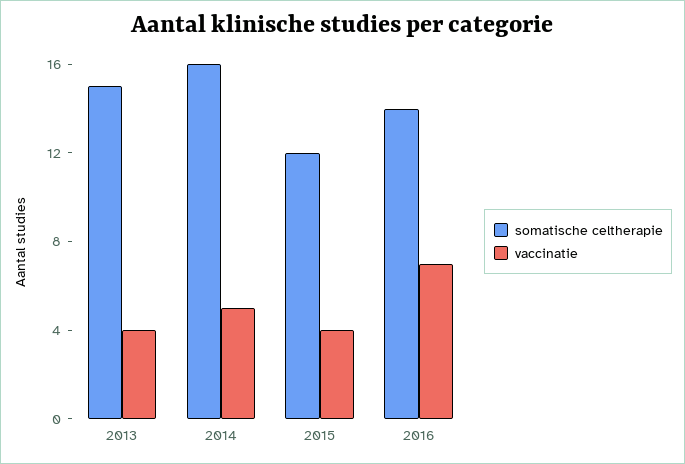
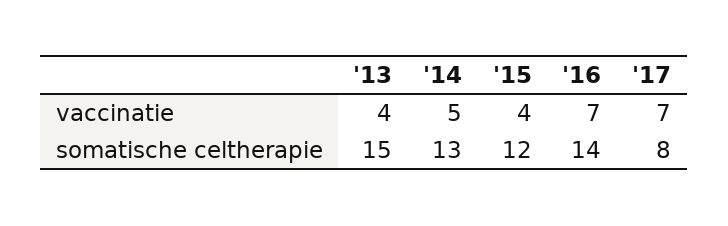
somatische celtherapie, 2014: 16 -> 13
vaccinatie, '17: none -> 7
somatische celtherapie, '17: none -> 8

